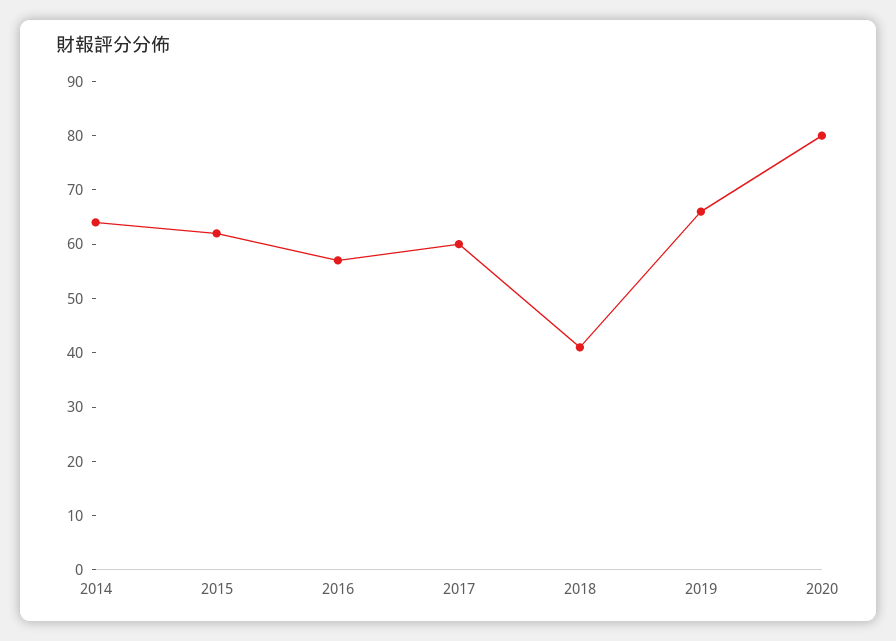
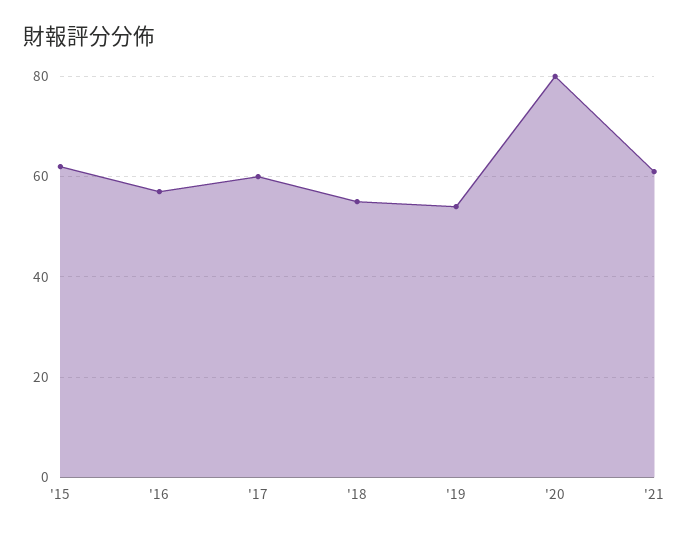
2014: 65 -> none
2018: 40 -> 55
2019: 65 -> 55
'21: none -> 60

